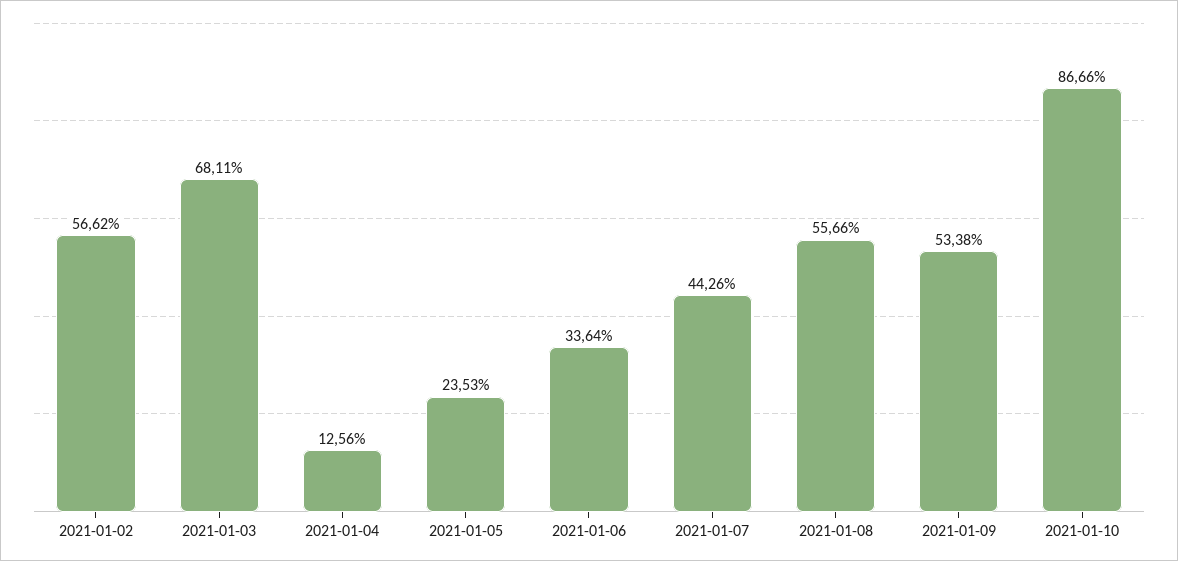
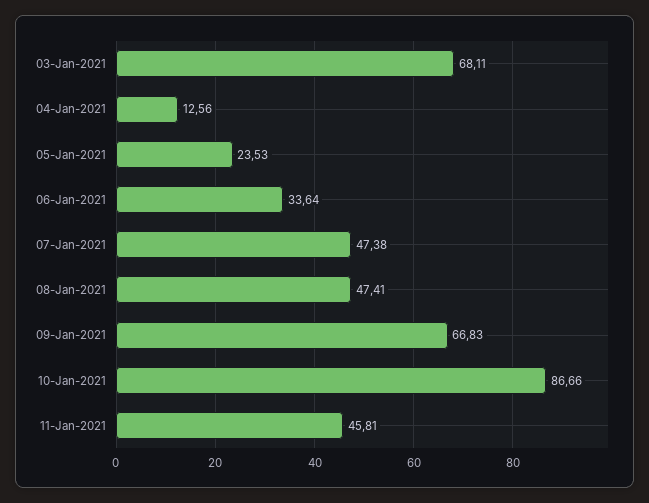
2021-01-02: 56.62 -> none
2021-01-07: 44.26 -> 47.38
2021-01-08: 55.66 -> 47.41
2021-01-09: 53.38 -> 66.83
11-Jan-2021: none -> 45.81

